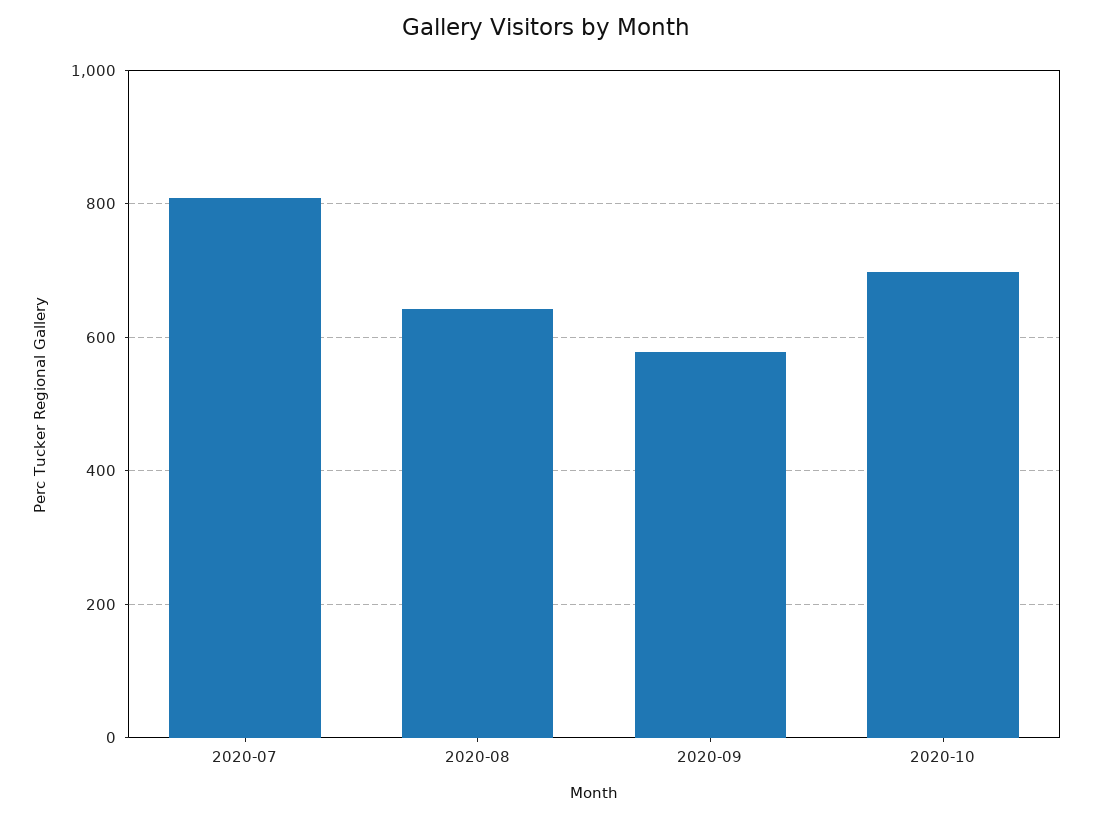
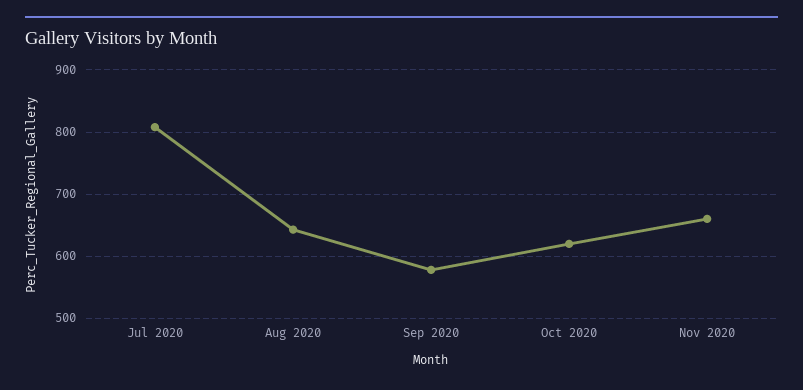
2020-10: 700 -> 620
Nov 2020: none -> 660

